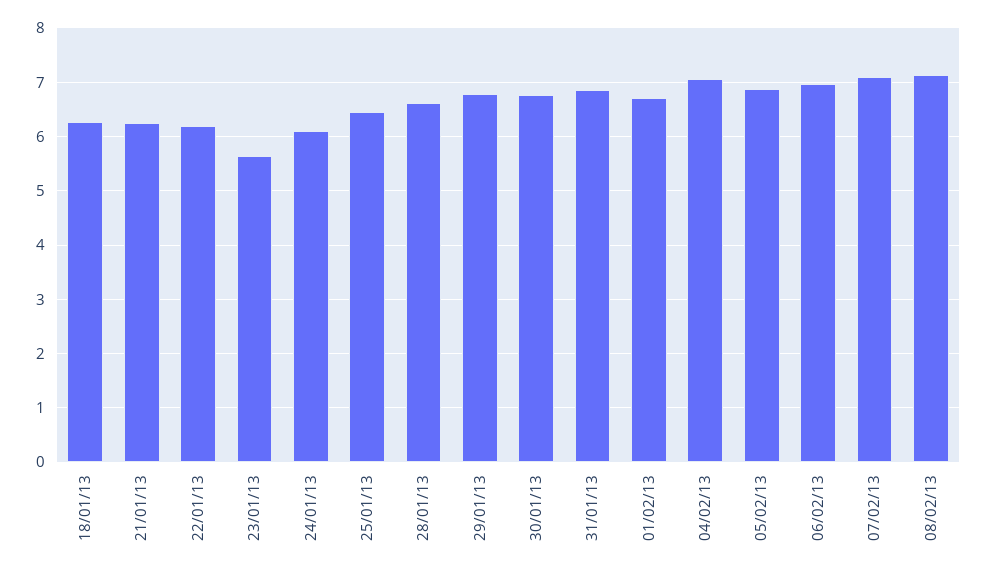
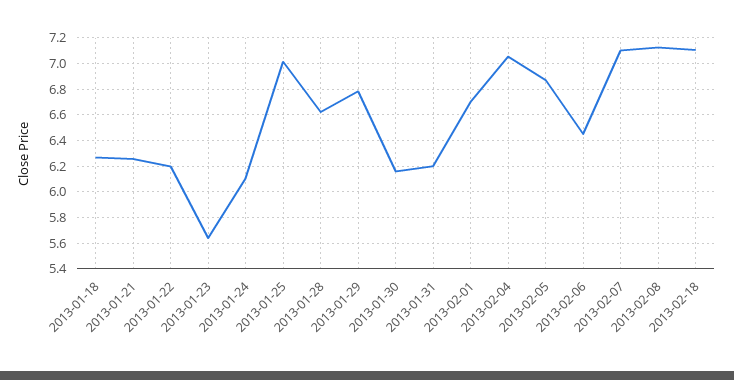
25/01/13: 6.4 -> 7
30/01/13: 6.8 -> 6.15
31/01/13: 6.8 -> 6.2
06/02/13: 7 -> 6.45
2013-02-18: none -> 7.1

